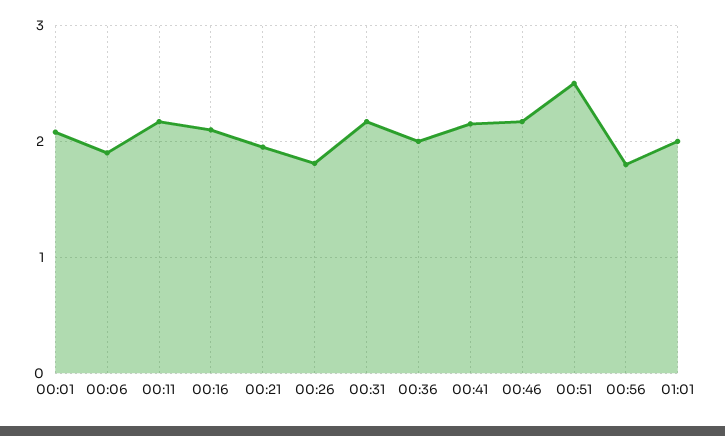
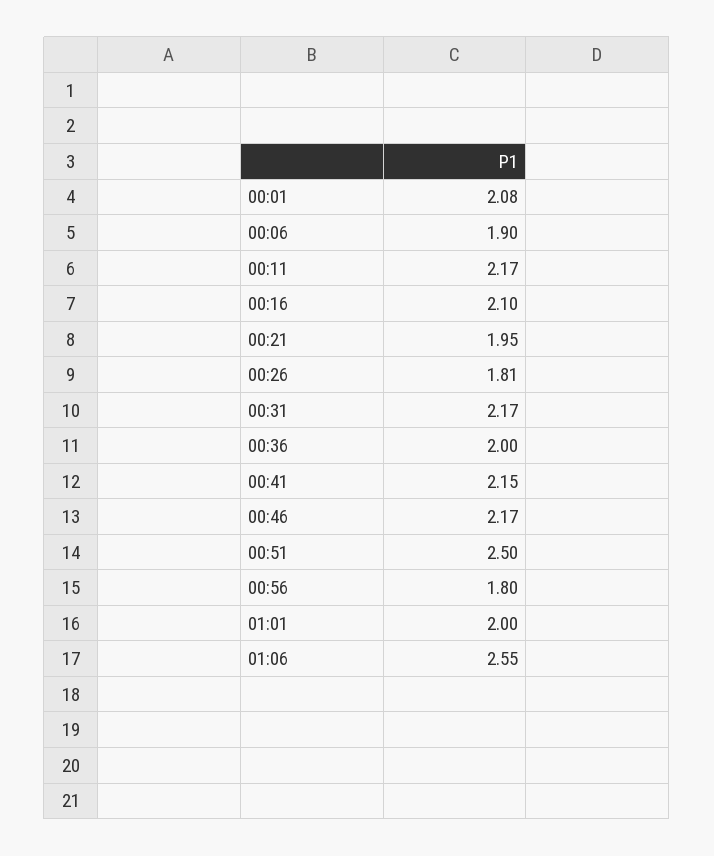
01:06: none -> 2.55

